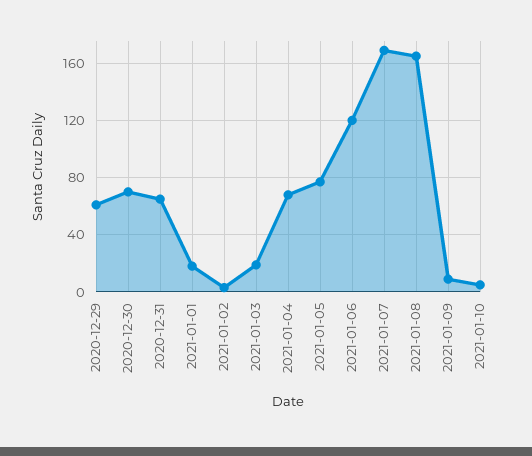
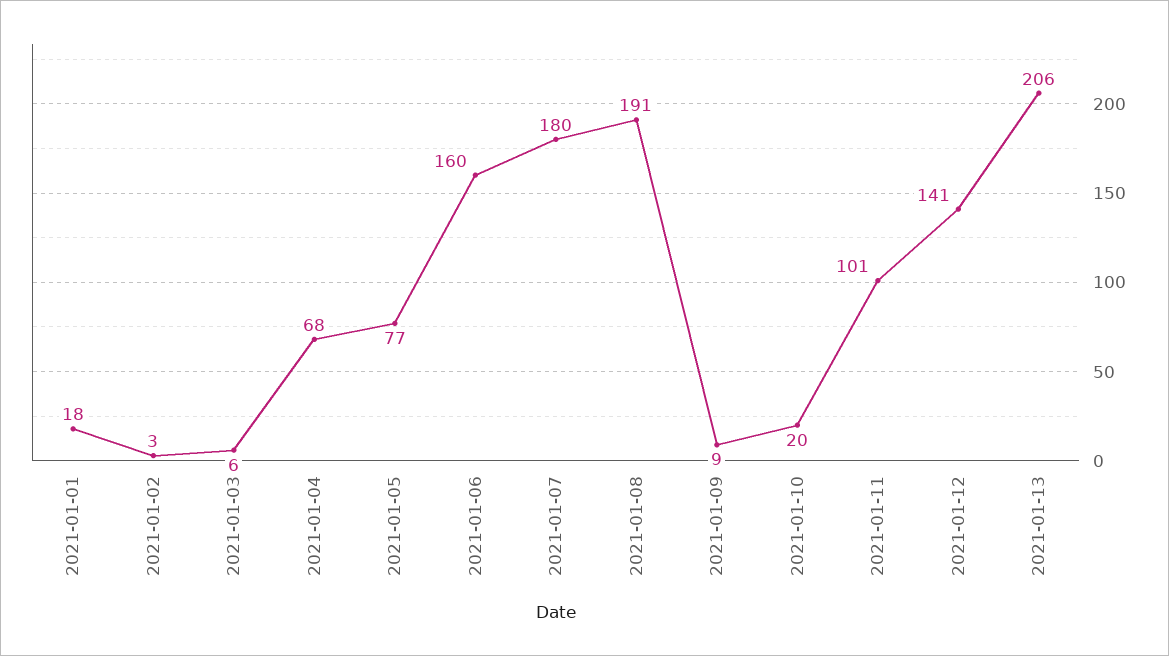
2020-12-29: 60 -> none
2020-12-30: 70 -> none
2020-12-31: 65 -> none
2021-01-03: 20 -> 6
2021-01-06: 120 -> 160
2021-01-07: 170 -> 180
2021-01-08: 165 -> 191
2021-01-10: 5 -> 20
2021-01-11: none -> 101
2021-01-12: none -> 141
2021-01-13: none -> 206

